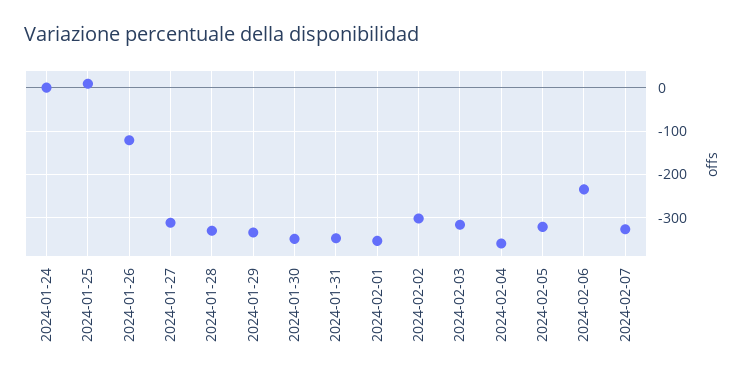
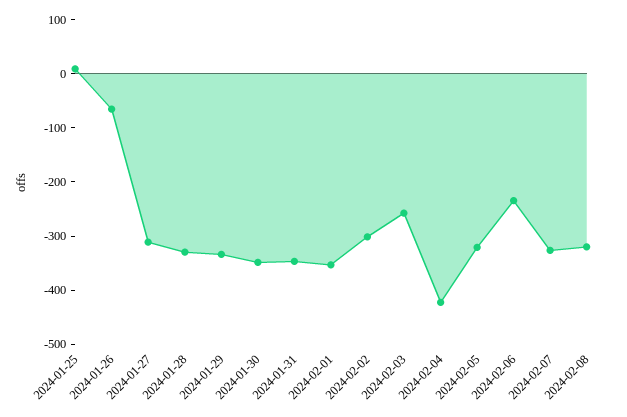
2024-01-24: 0 -> none
2024-01-26: -120 -> -60
2024-02-03: -320 -> -260
2024-02-04: -360 -> -420
2024-02-08: none -> -320

